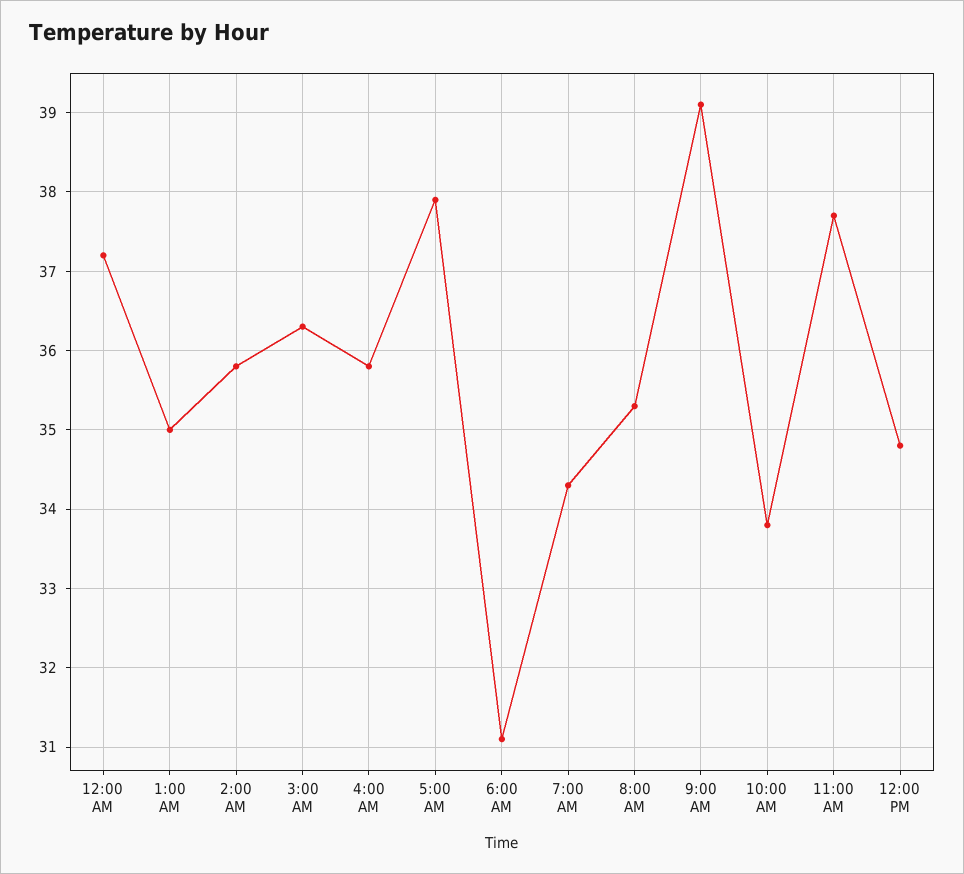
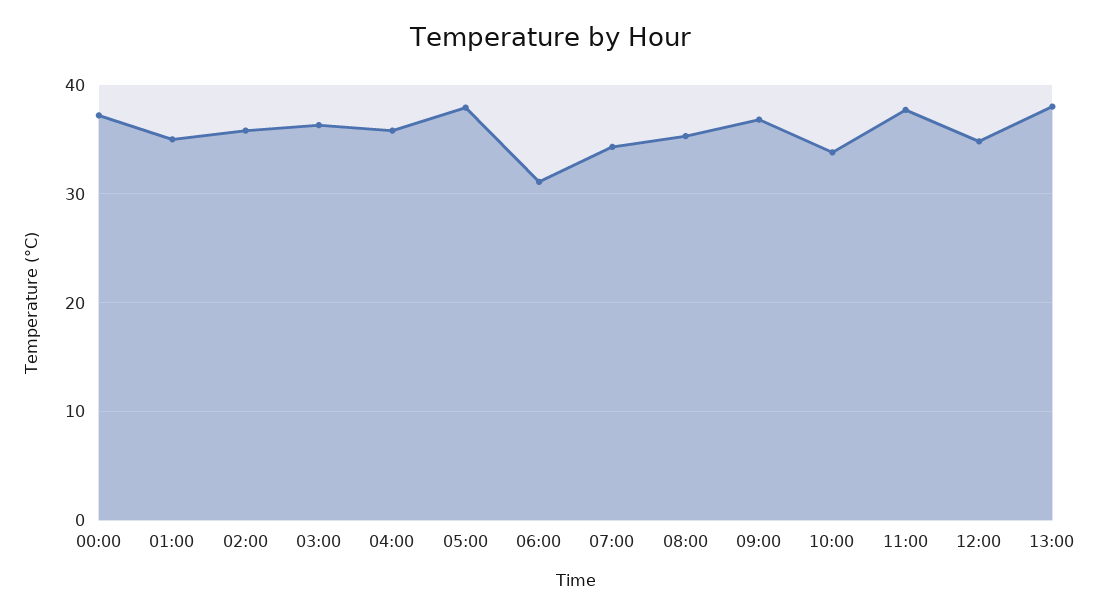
9:00 AM: 39.1 -> 37
13:00: none -> 38

